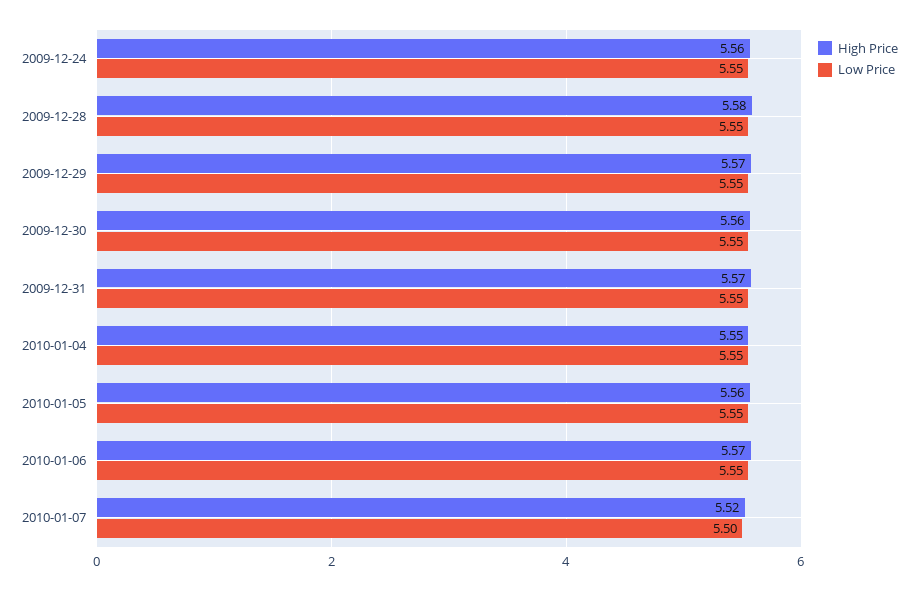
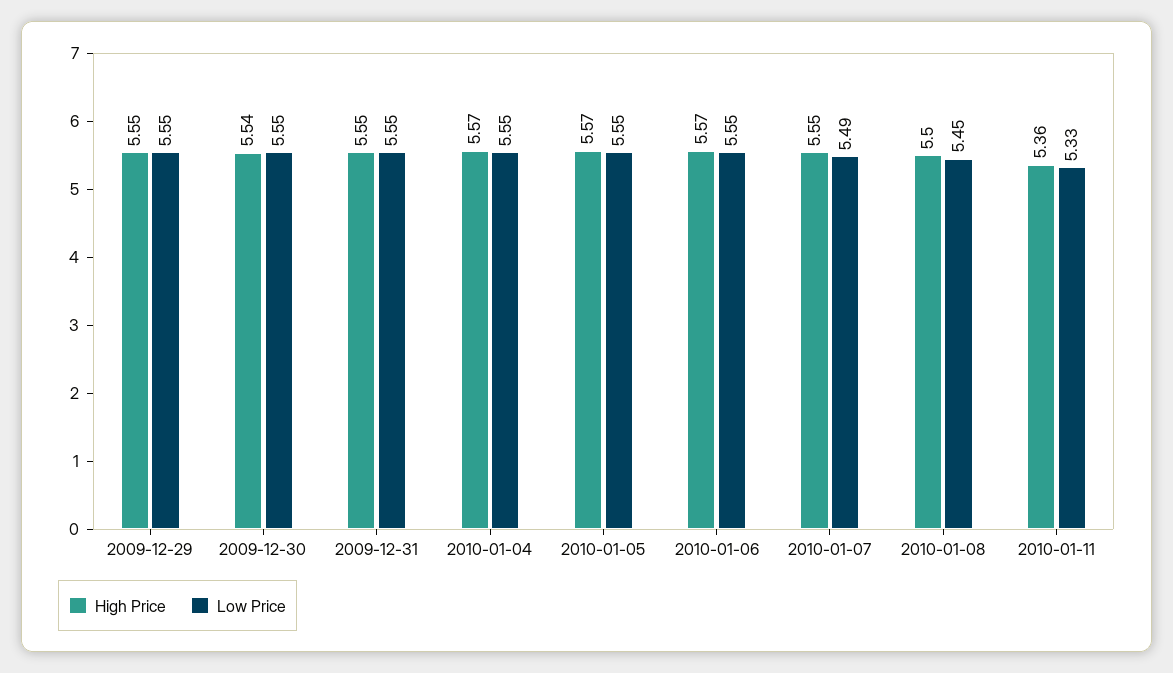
High Price, 2009-12-24: 5.56 -> none
Low Price, 2009-12-24: 5.55 -> none
High Price, 2009-12-28: 5.58 -> none
Low Price, 2009-12-28: 5.55 -> none
High Price, 2009-12-29: 5.57 -> 5.55
High Price, 2009-12-30: 5.56 -> 5.54
High Price, 2009-12-31: 5.57 -> 5.55
High Price, 2010-01-04: 5.55 -> 5.57
High Price, 2010-01-05: 5.56 -> 5.57
High Price, 2010-01-07: 5.52 -> 5.55
Low Price, 2010-01-07: 5.5 -> 5.49
High Price, 2010-01-08: none -> 5.5
Low Price, 2010-01-08: none -> 5.45
High Price, 2010-01-11: none -> 5.36
Low Price, 2010-01-11: none -> 5.33

